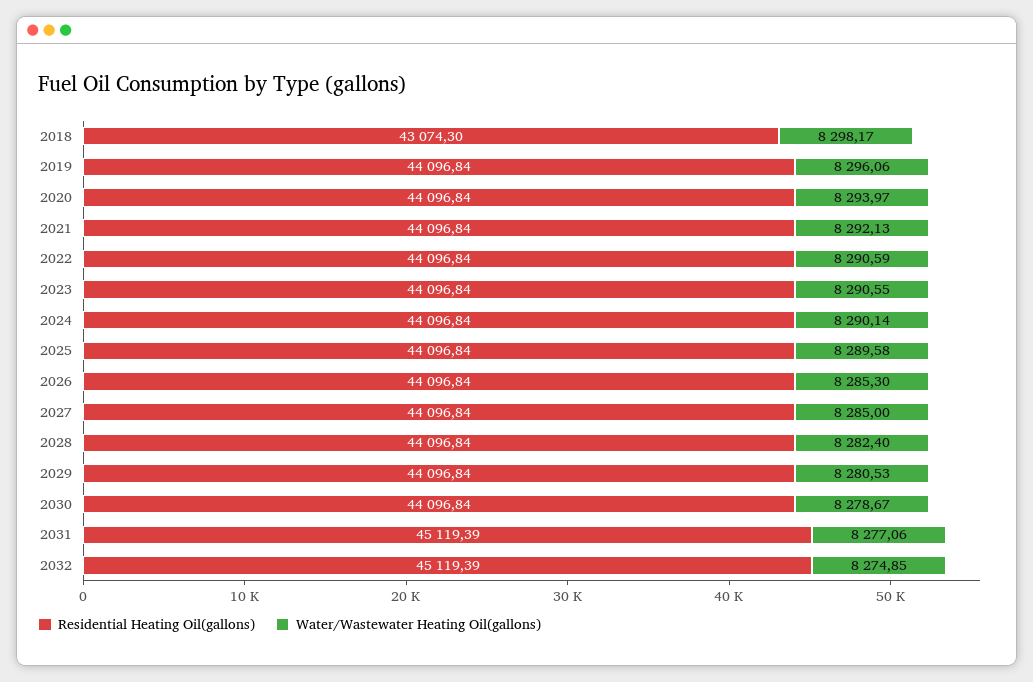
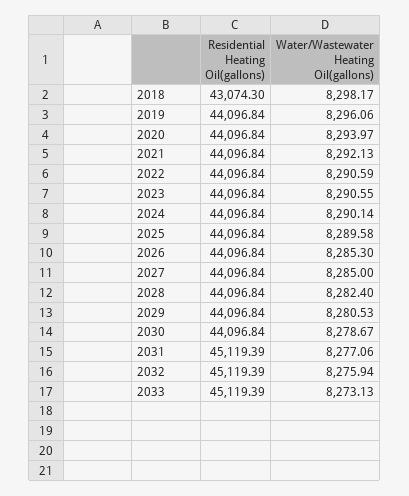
Water/Wastewater Heating Oil(gallons), 2032: 8274.85 -> 8275.94
Residential Heating Oil(gallons), 2033: none -> 45119.39
Water/Wastewater Heating Oil(gallons), 2033: none -> 8273.13

